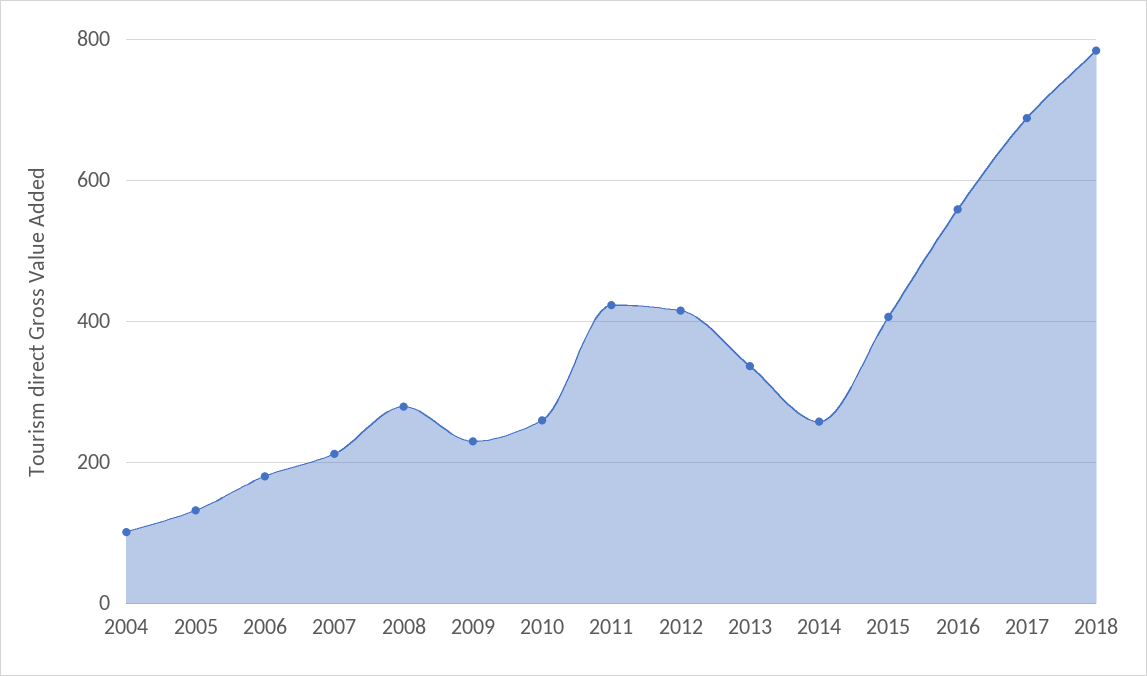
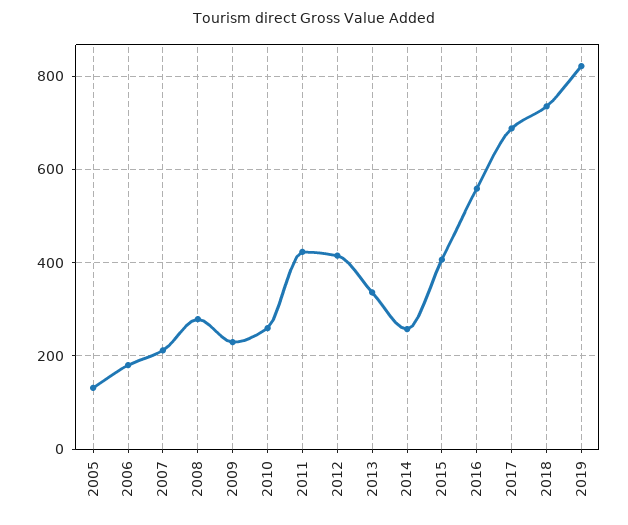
2004: 100 -> none
2018: 780 -> 740
2019: none -> 820

